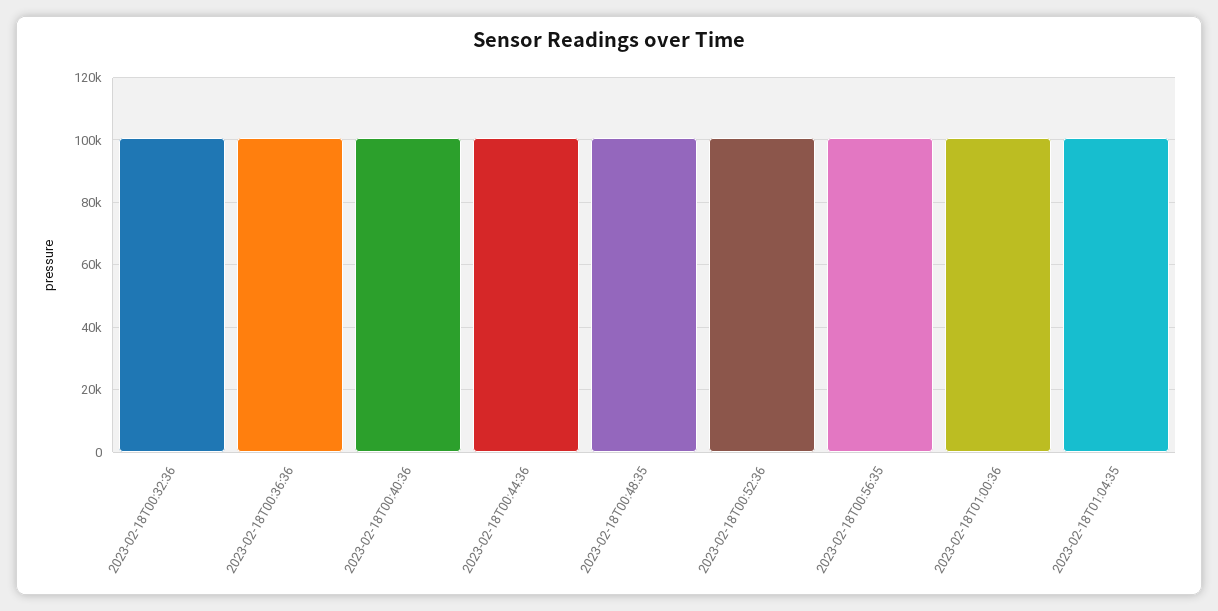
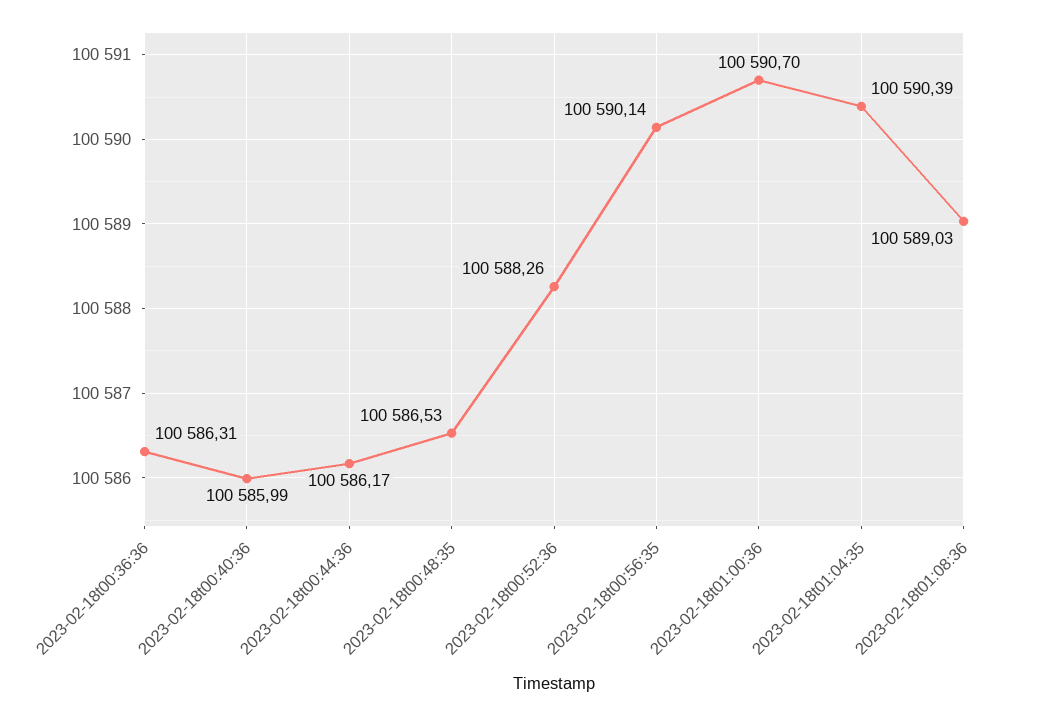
2023-02-18T00:32:36: 100000 -> none
2023-02-18t01:08:36: none -> 100589.03

